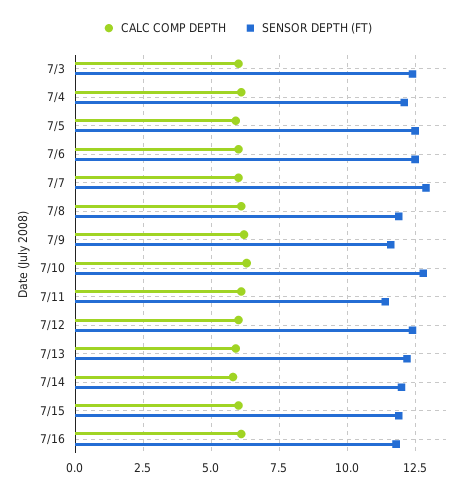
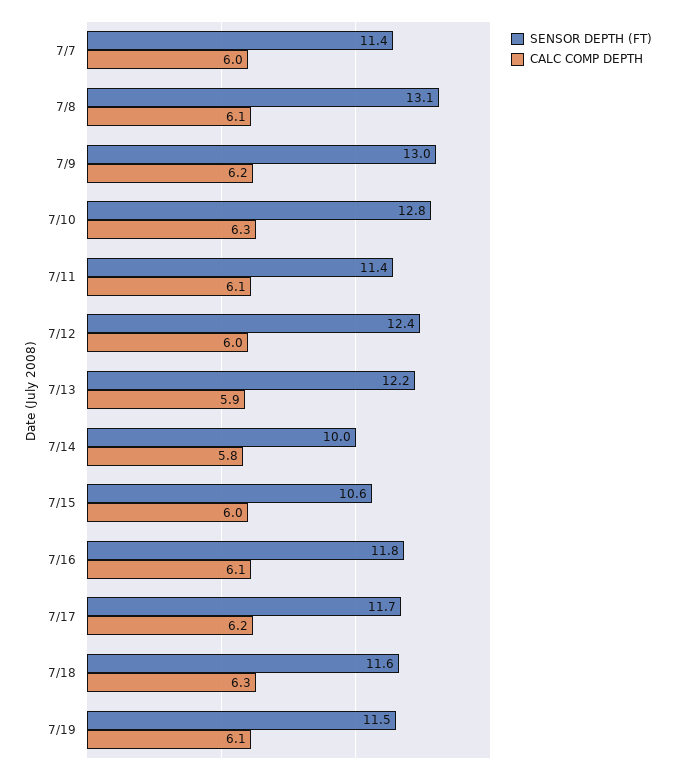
CALC COMP DEPTH, 7/3: 6 -> none
SENSOR DEPTH (FT), 7/3: 12.5 -> none
CALC COMP DEPTH, 7/4: 6 -> none
SENSOR DEPTH (FT), 7/4: 12 -> none
CALC COMP DEPTH, 7/5: 6 -> none
SENSOR DEPTH (FT), 7/5: 12.5 -> none
CALC COMP DEPTH, 7/6: 6 -> none
SENSOR DEPTH (FT), 7/6: 12.5 -> none
SENSOR DEPTH (FT), 7/7: 13 -> 11.4
SENSOR DEPTH (FT), 7/8: 12 -> 13.1
SENSOR DEPTH (FT), 7/9: 11.5 -> 13
SENSOR DEPTH (FT), 7/14: 12 -> 10
SENSOR DEPTH (FT), 7/15: 12 -> 10.6
SENSOR DEPTH (FT), 7/17: none -> 11.7
CALC COMP DEPTH, 7/17: none -> 6.2
SENSOR DEPTH (FT), 7/18: none -> 11.6
CALC COMP DEPTH, 7/18: none -> 6.3
SENSOR DEPTH (FT), 7/19: none -> 11.5
CALC COMP DEPTH, 7/19: none -> 6.1

